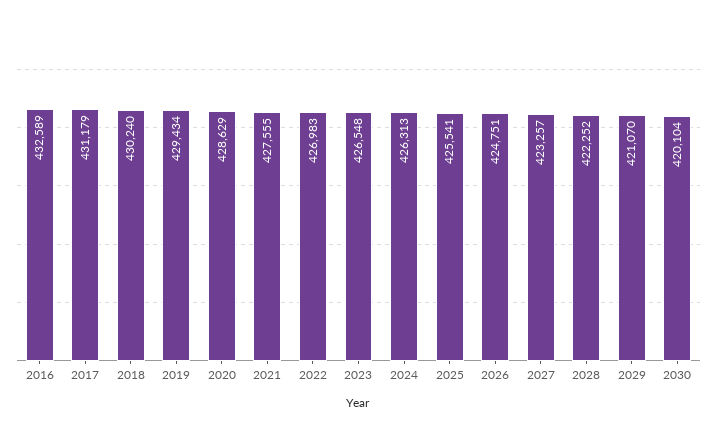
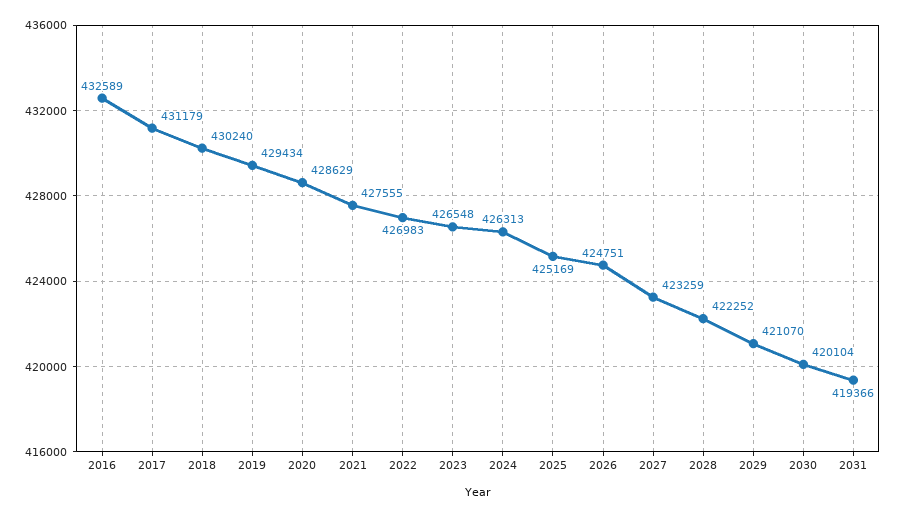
2025: 425541 -> 425169
2027: 423257 -> 423259
2031: none -> 419366

